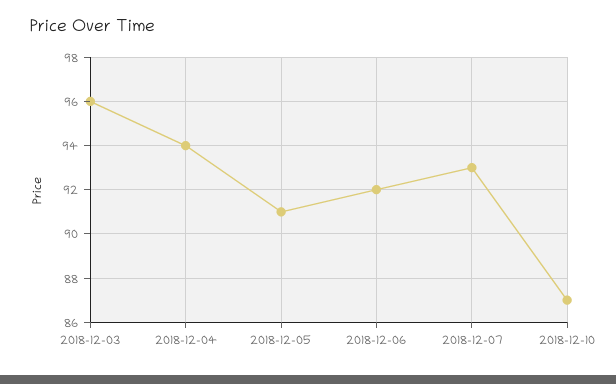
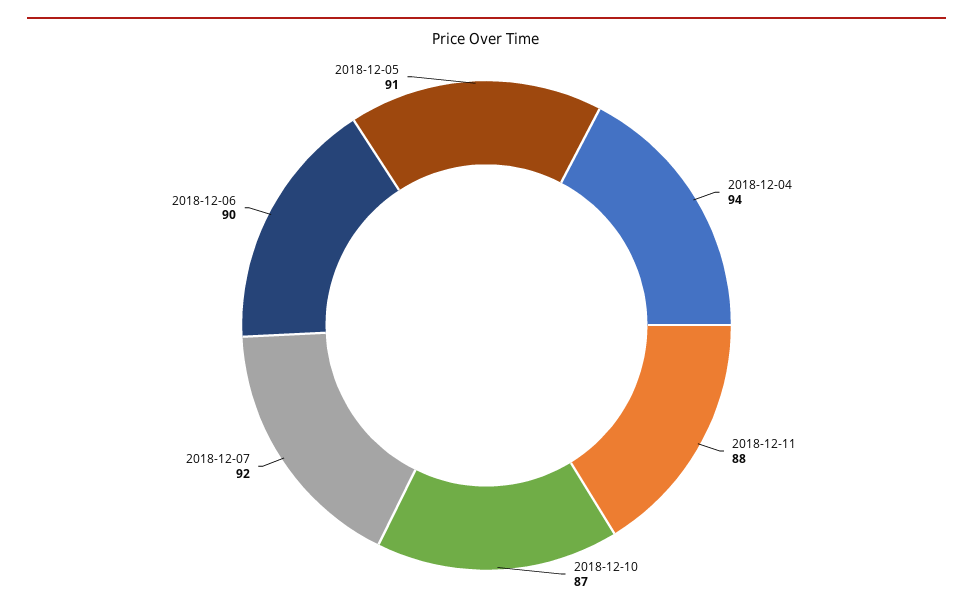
2018-12-03: 96 -> none
2018-12-06: 92 -> 90
2018-12-07: 93 -> 92
2018-12-11: none -> 88

